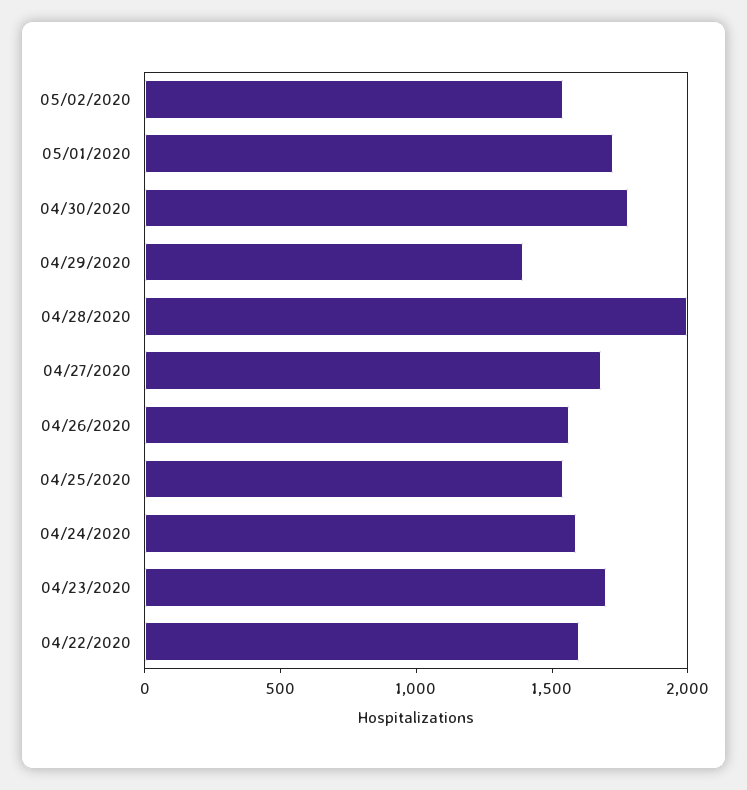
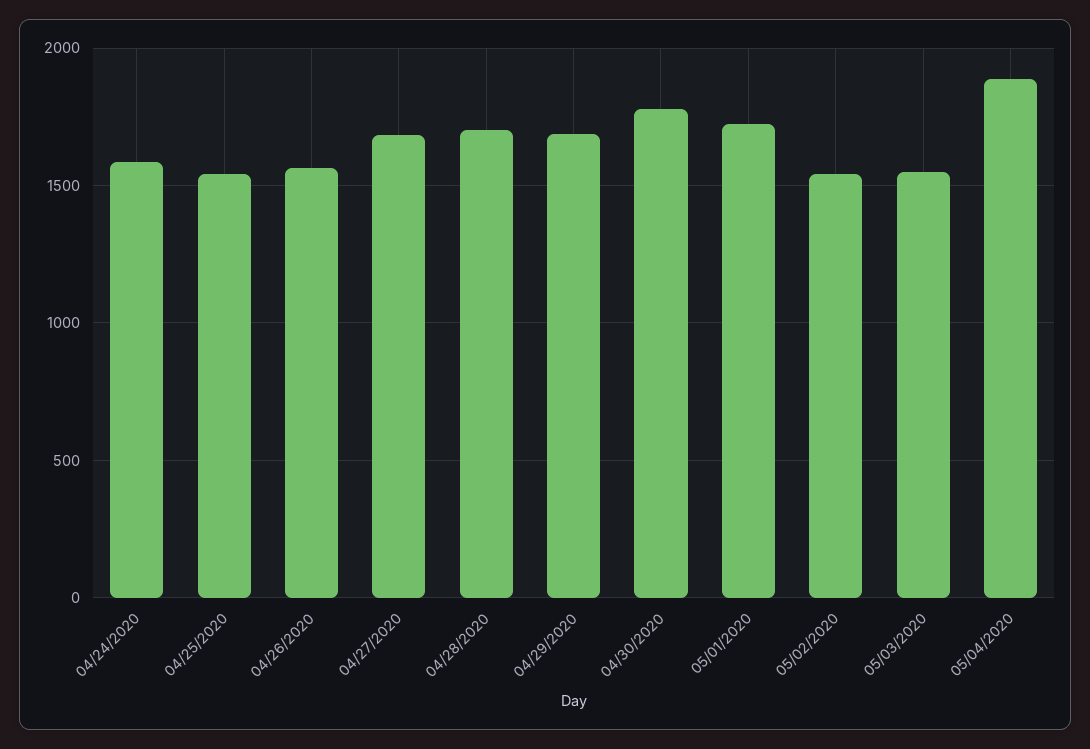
04/29/2020: 1400 -> 1700
04/28/2020: 2000 -> 1700
04/23/2020: 1700 -> none
04/22/2020: 1600 -> none
05/03/2020: none -> 1550
05/04/2020: none -> 1900

